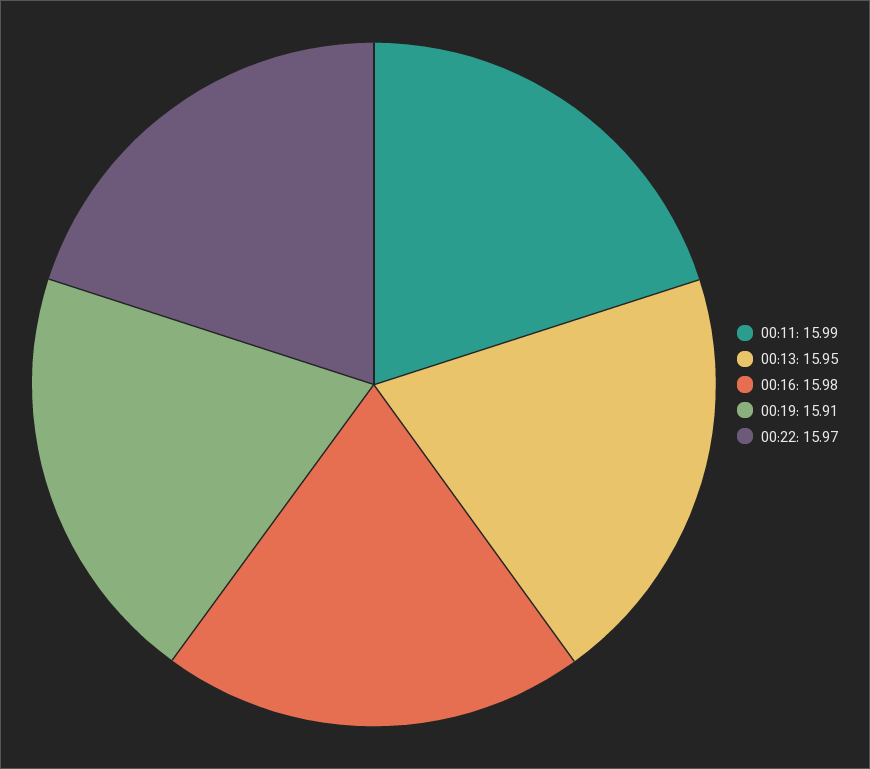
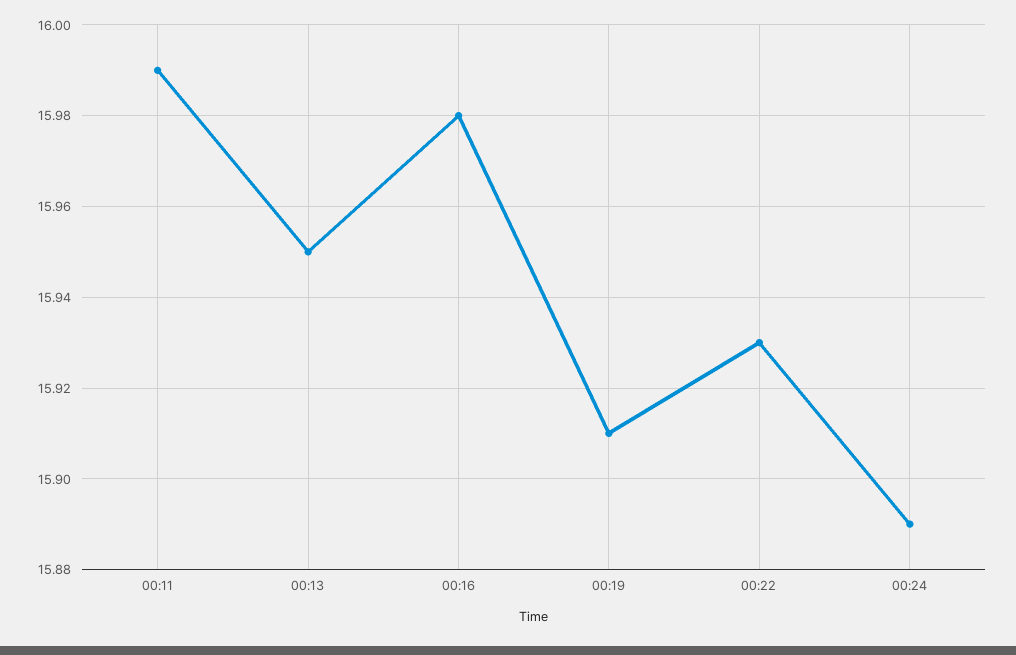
00:22: 15.97 -> 15.93
00:24: none -> 15.89

